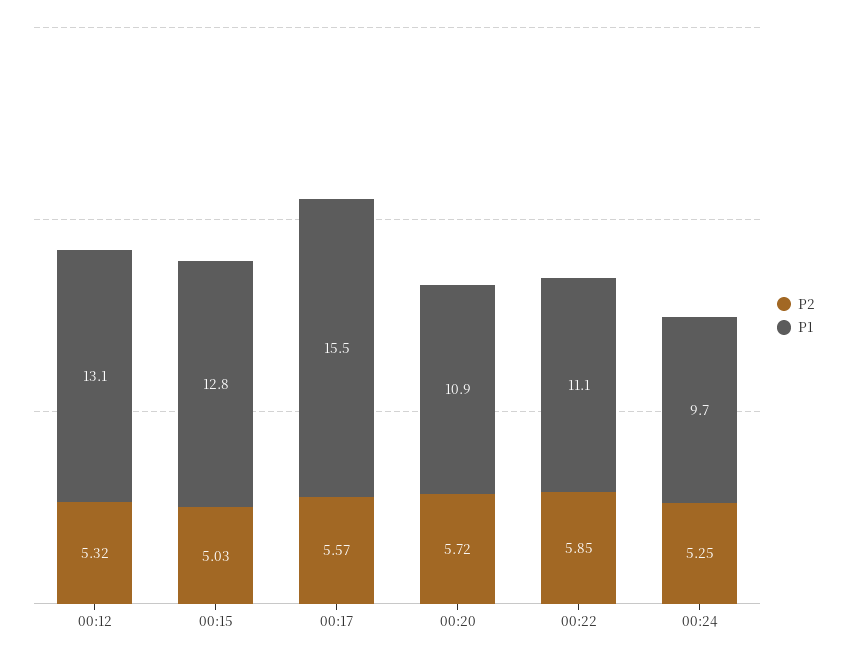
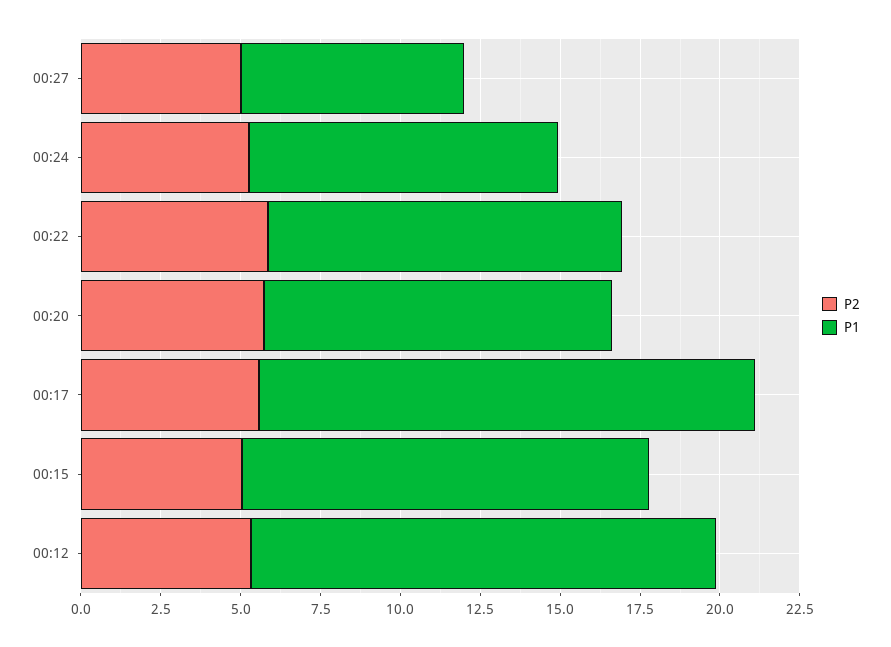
P1, 00:12: 13.1 -> 14.5
P2, 00:27: none -> 5
P1, 00:27: none -> 7

